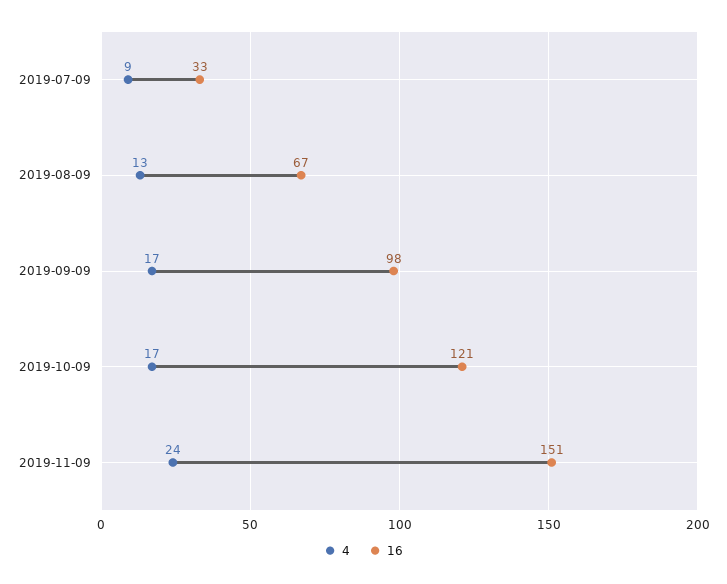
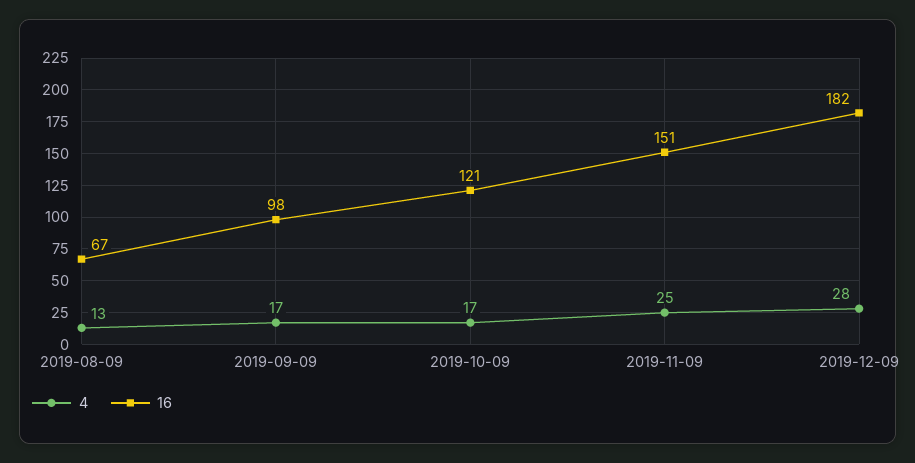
4, 2019-07-09: 9 -> none
16, 2019-07-09: 33 -> none
4, 2019-11-09: 24 -> 25
4, 2019-12-09: none -> 28
16, 2019-12-09: none -> 182

